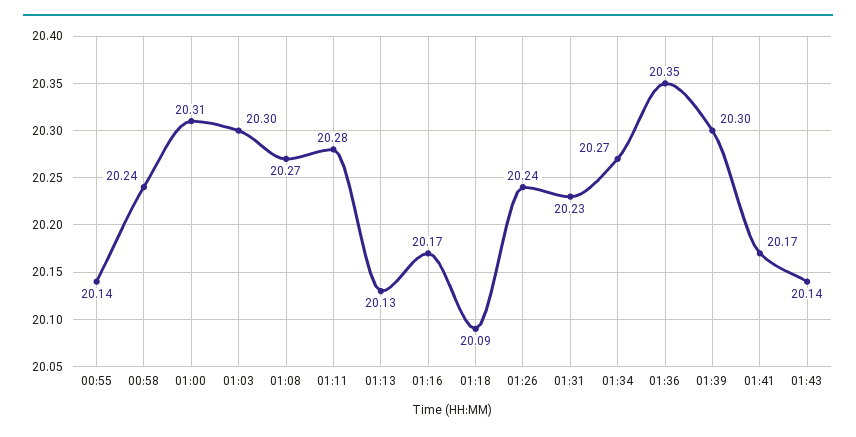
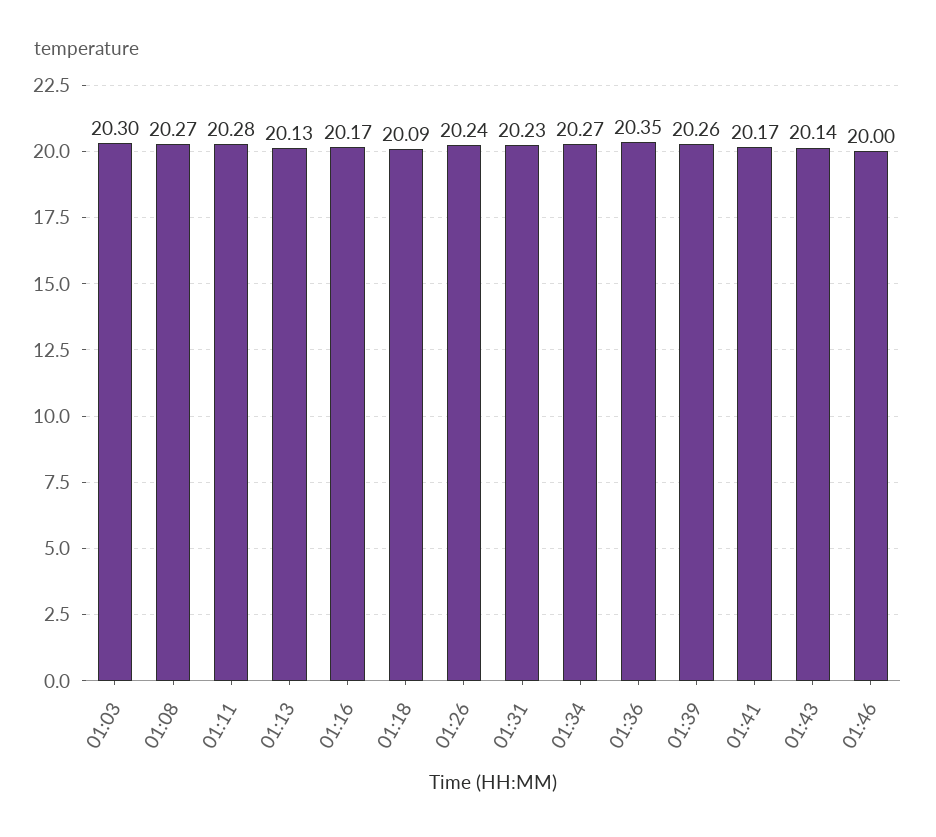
00:55: 20.14 -> none
00:58: 20.24 -> none
01:00: 20.31 -> none
01:39: 20.3 -> 20.26
01:46: none -> 20

